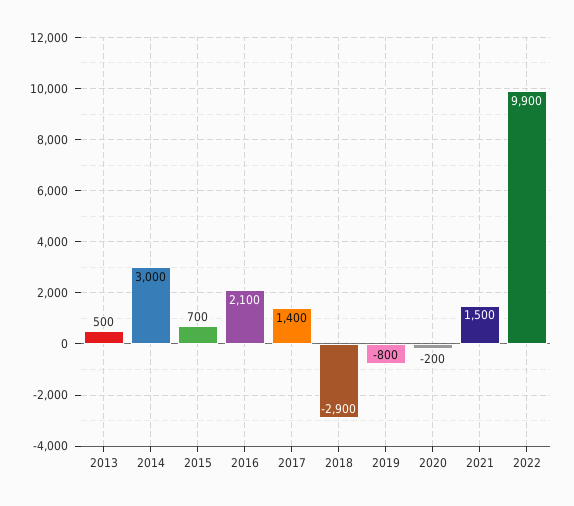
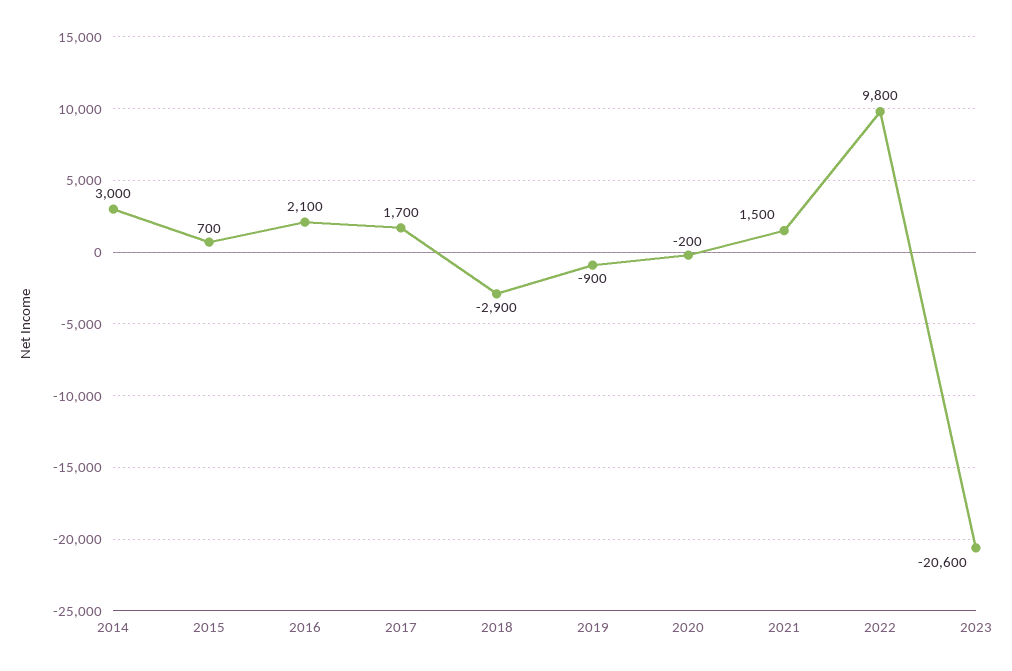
2013: 500 -> none
2017: 1400 -> 1700
2019: -800 -> -900
2022: 9900 -> 9800
2023: none -> -20600

